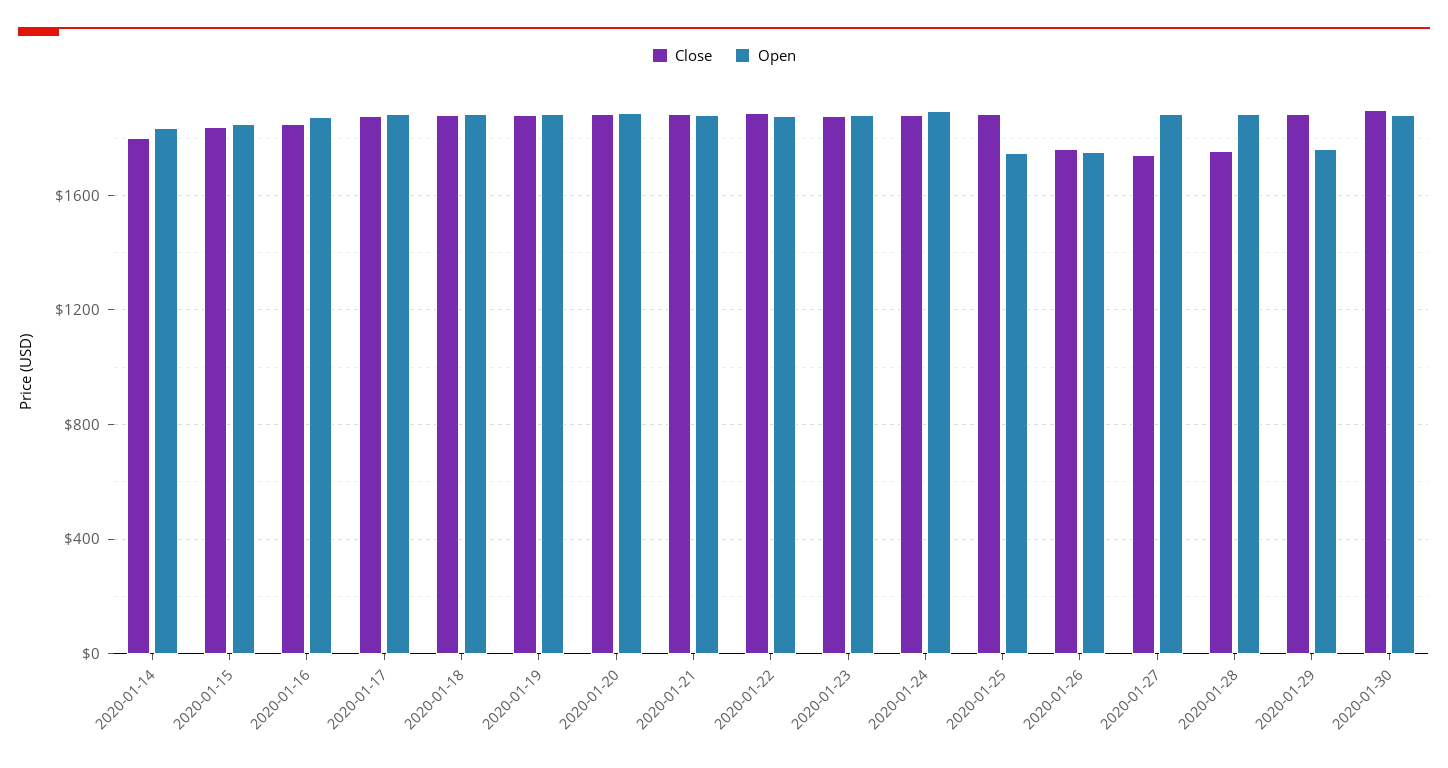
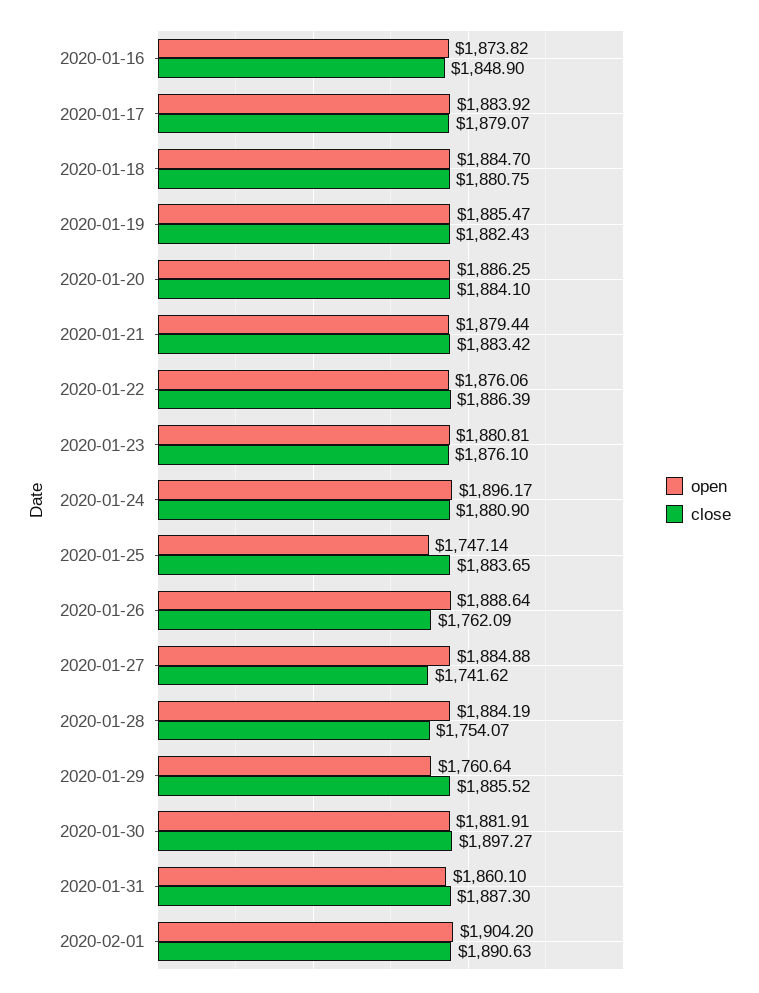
Close, 2020-01-14: 1800 -> none
Open, 2020-01-14: 1850 -> none
Close, 2020-01-15: 1850 -> none
Open, 2020-01-15: 1850 -> none
Open, 2020-01-26: 1750 -> 1888.64
Open, 2020-01-31: none -> 1860.1
Close, 2020-01-31: none -> 1887.3
Open, 2020-02-01: none -> 1904.2
Close, 2020-02-01: none -> 1890.63

